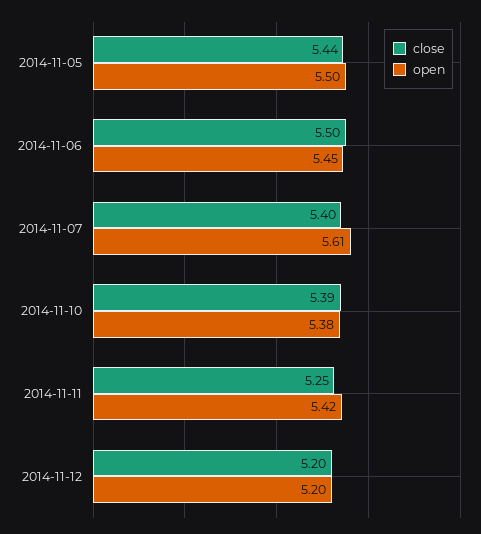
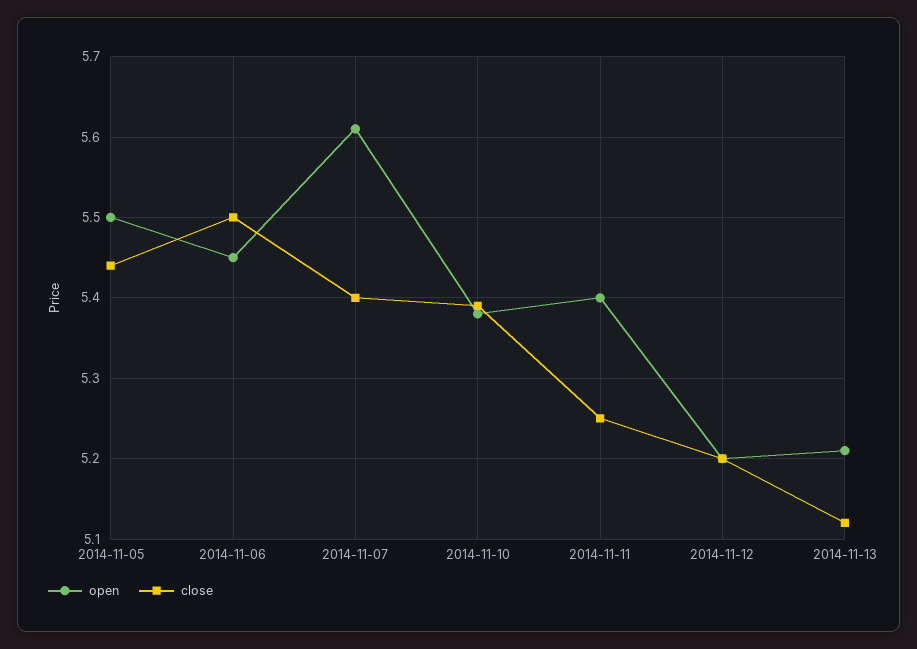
open, 2014-11-11: 5.42 -> 5.4
open, 2014-11-13: none -> 5.21
close, 2014-11-13: none -> 5.12

